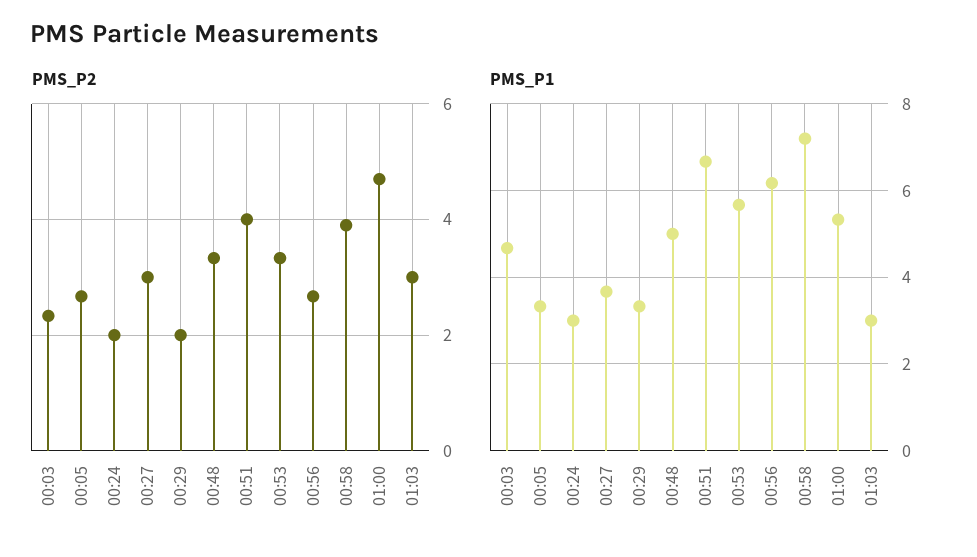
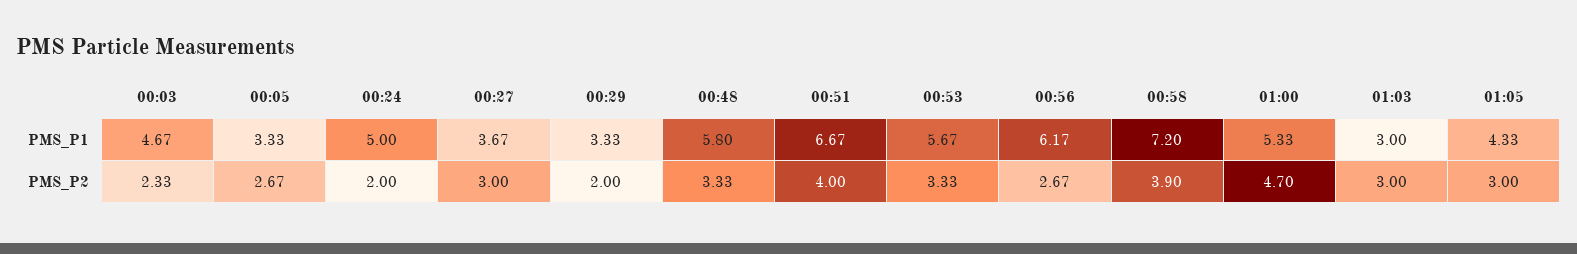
PMS_P1, 00:24: 3 -> 5
PMS_P1, 00:48: 5 -> 5.8
PMS_P1, 01:05: none -> 4.33
PMS_P2, 01:05: none -> 3

